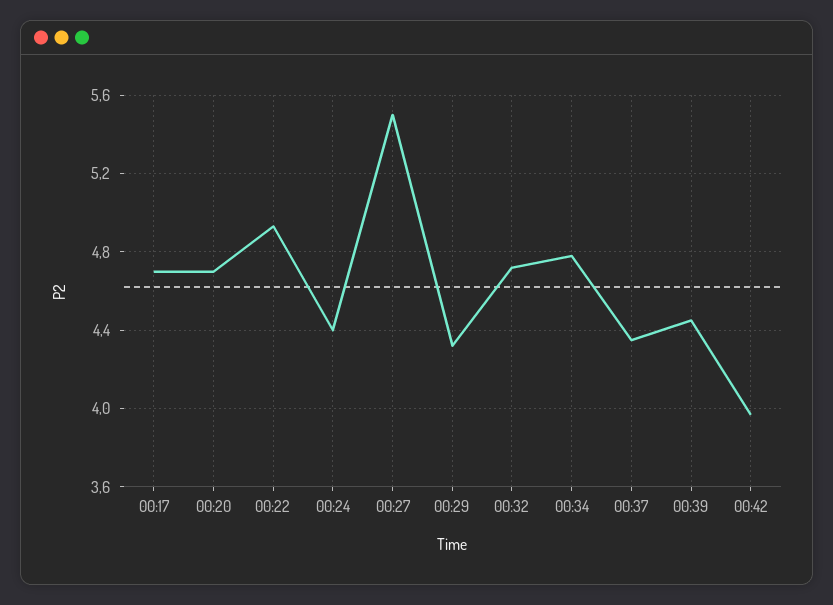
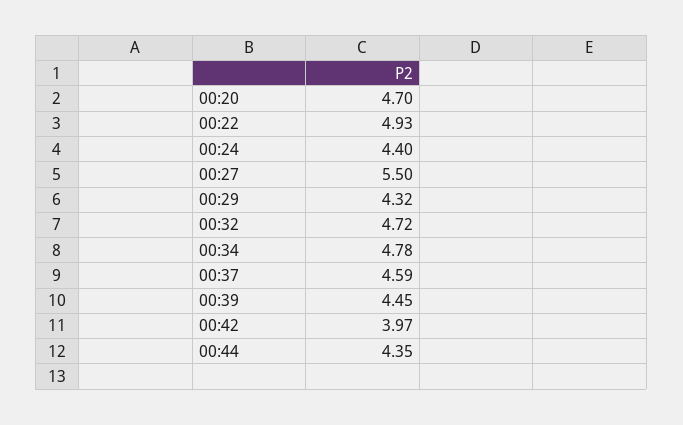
00:17: 4.7 -> none
00:37: 4.35 -> 4.59
00:44: none -> 4.35

